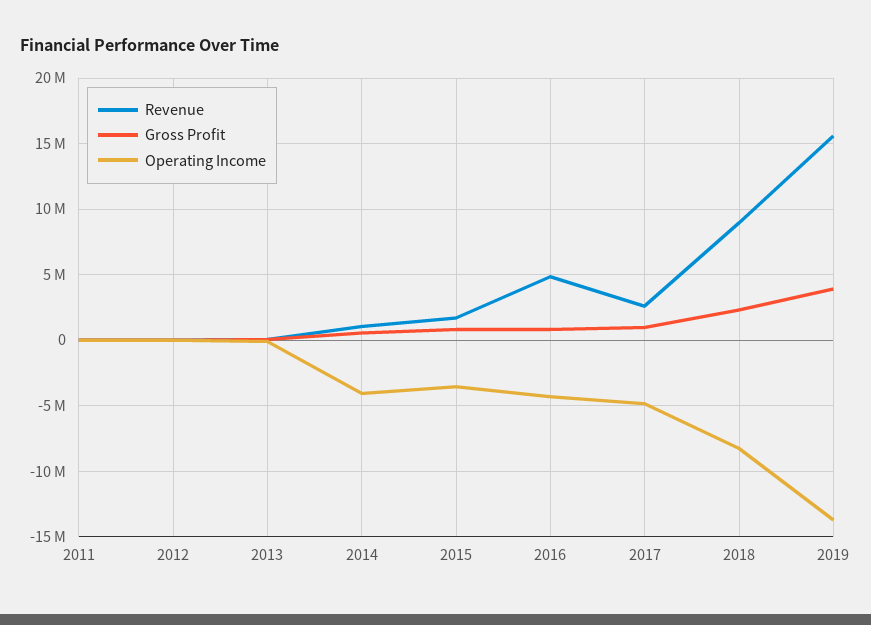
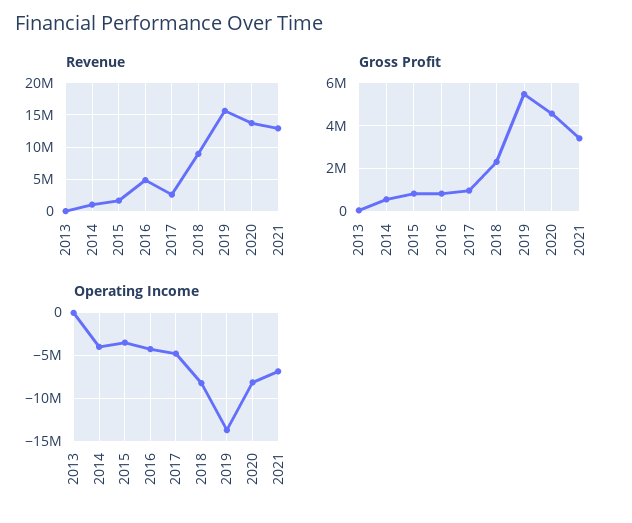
Revenue, 2011: 0 -> none
Gross Profit, 2011: 0 -> none
Operating Income, 2011: 0 -> none
Revenue, 2012: 0 -> none
Gross Profit, 2012: 0 -> none
Operating Income, 2012: 0 -> none
Gross Profit, 2019: 4000000 -> 5500000
Revenue, 2020: none -> 14000000
Revenue, 2021: none -> 13000000
Gross Profit, 2020: none -> 4500000
Gross Profit, 2021: none -> 3500000
Operating Income, 2020: none -> -8000000
Operating Income, 2021: none -> -7000000

